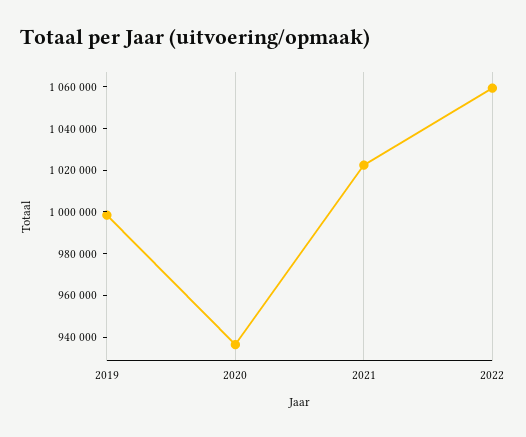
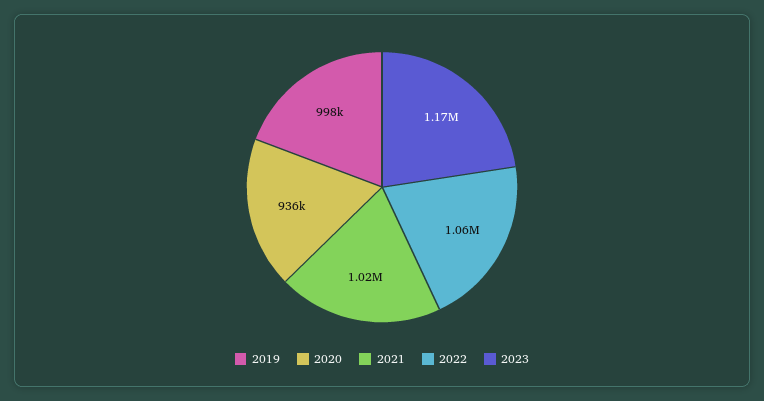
2023: none -> 1170000

